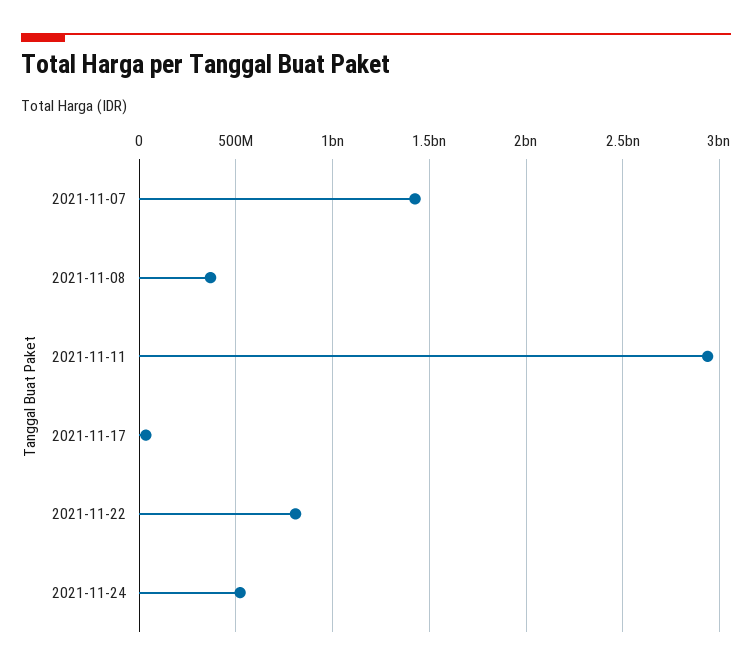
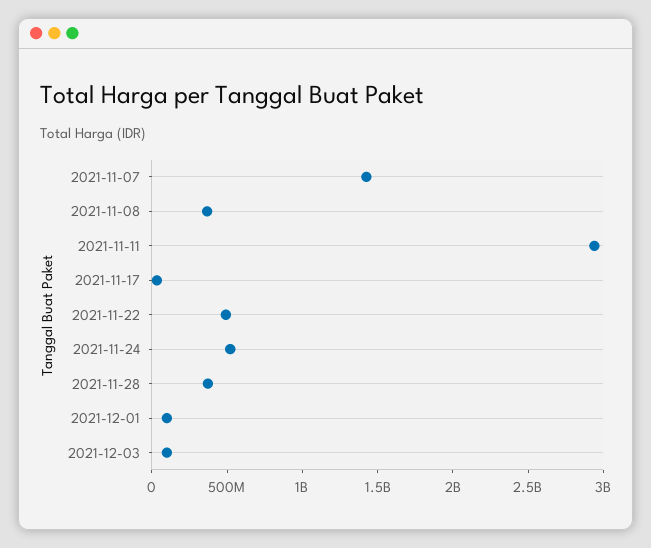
2021-11-22: 800000000 -> 500000000
2021-11-28: none -> 400000000
2021-12-01: none -> 100000000
2021-12-03: none -> 100000000

